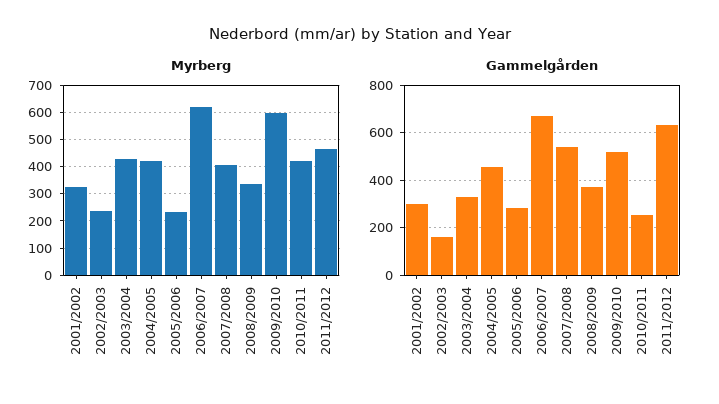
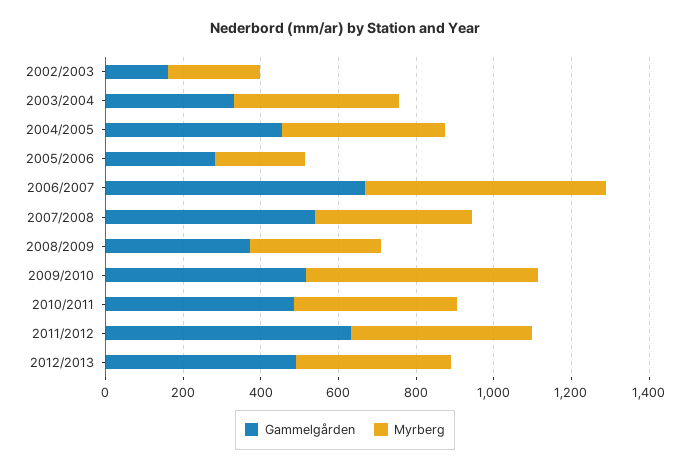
Myrberg, 2001/2002: 325 -> none
Gammelgården, 2001/2002: 300 -> none
Gammelgården, 2010/2011: 250 -> 500
Gammelgården, 2012/2013: none -> 500
Myrberg, 2012/2013: none -> 400

